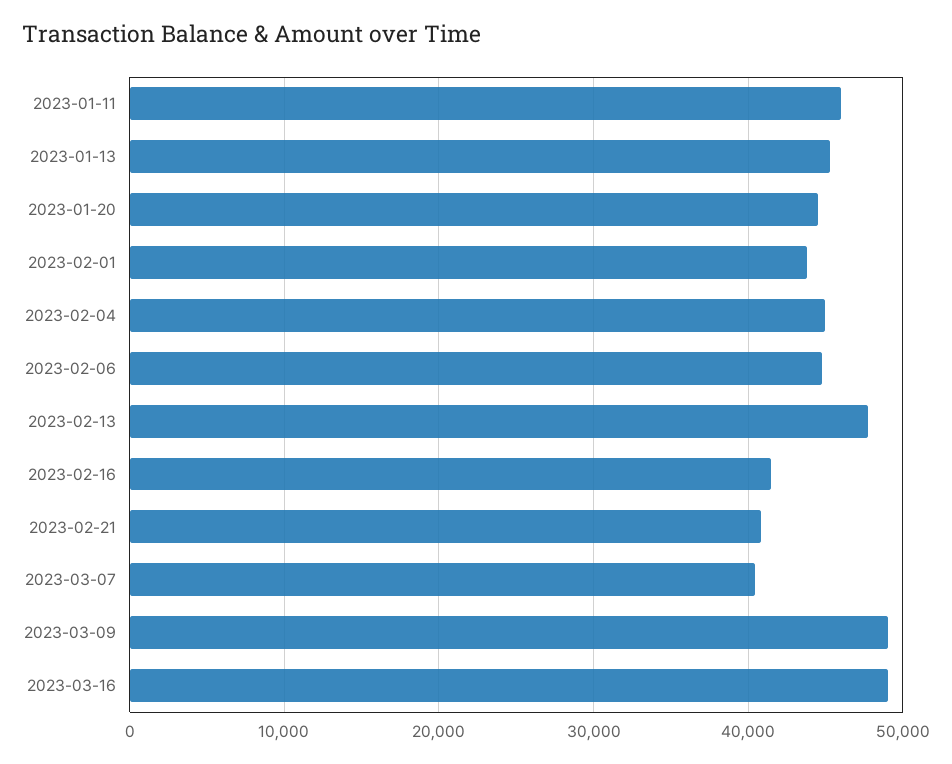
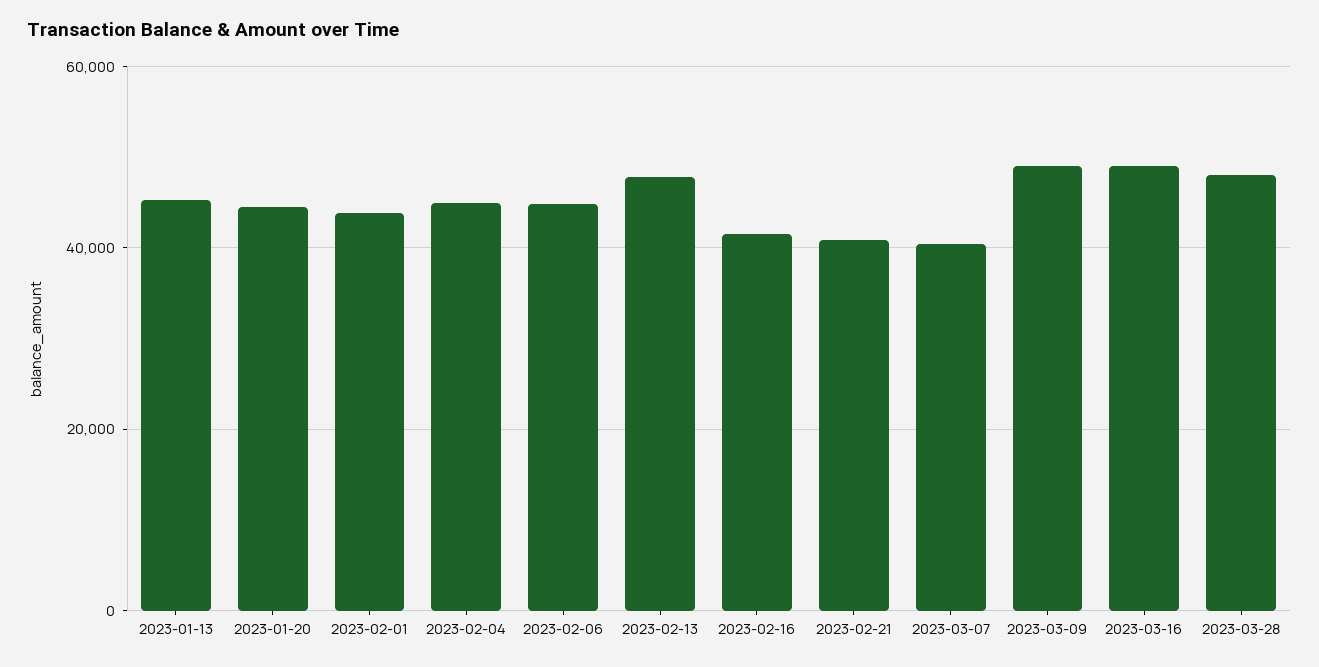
2023-01-11: 46000 -> none
2023-03-28: none -> 48000

